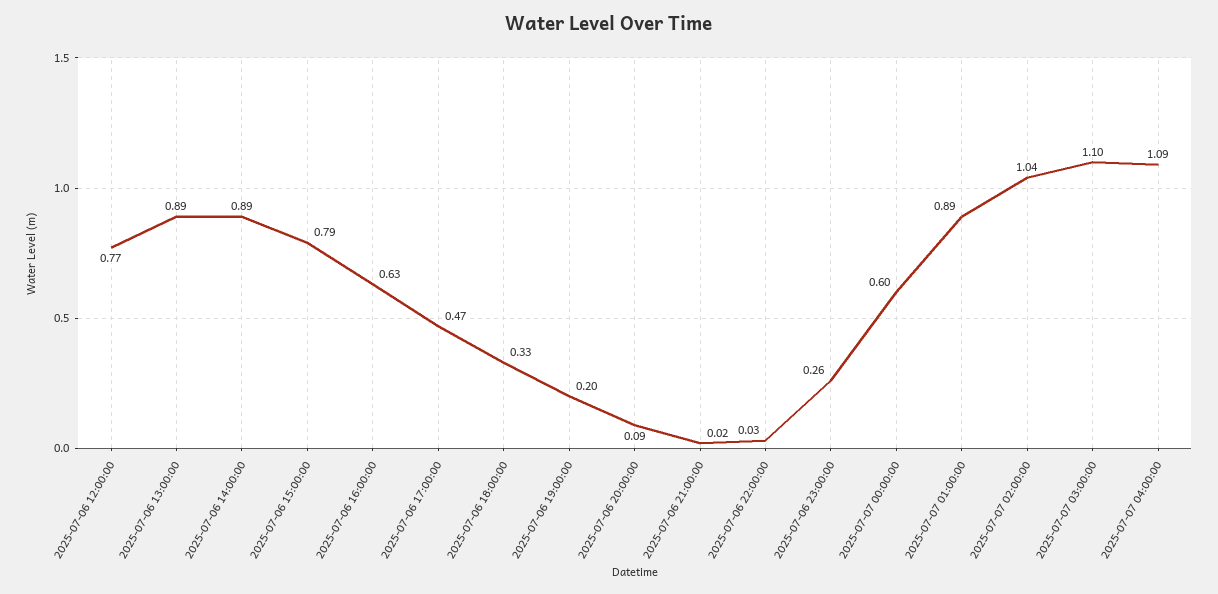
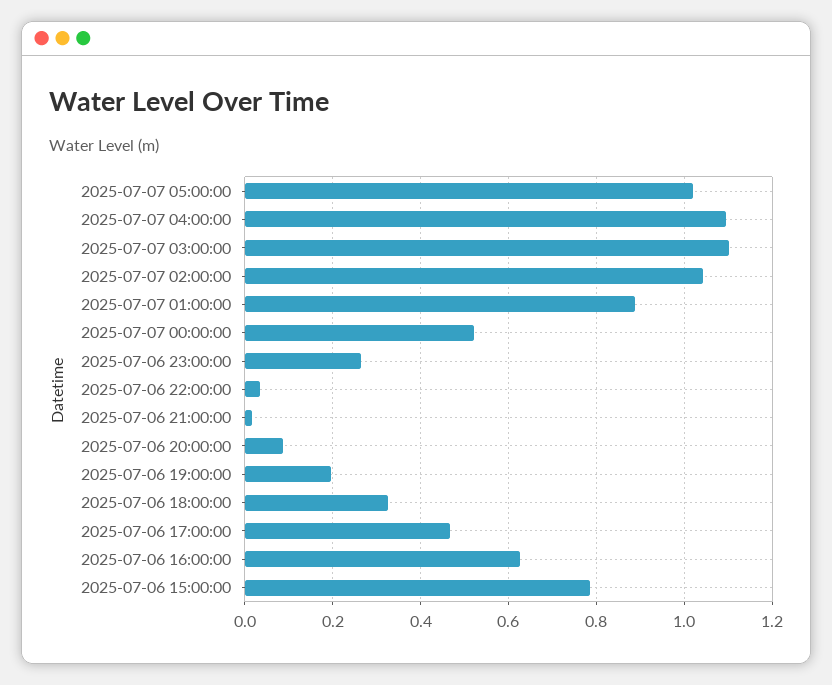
2025-07-06 12:00:00: 0.77 -> none
2025-07-06 13:00:00: 0.89 -> none
2025-07-06 14:00:00: 0.89 -> none
2025-07-07 00:00:00: 0.6 -> 0.52
2025-07-07 05:00:00: none -> 1.02

